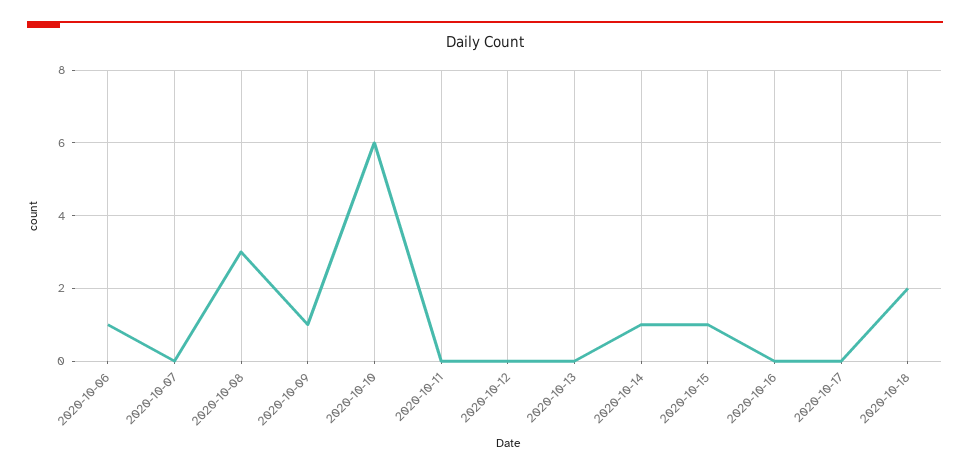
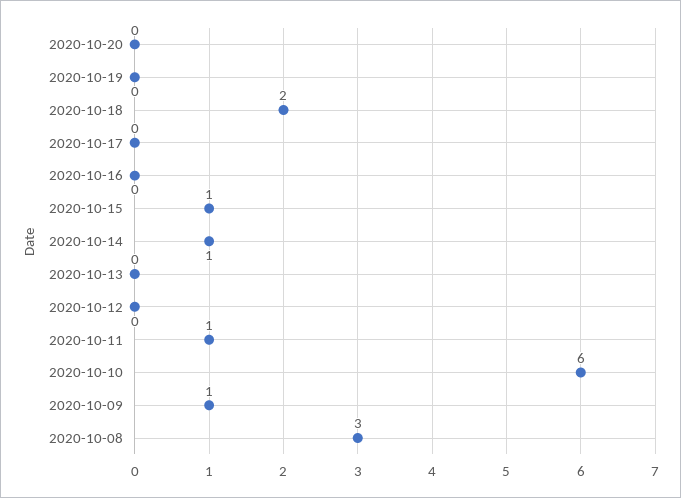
2020-10-06: 1 -> none
2020-10-07: 0 -> none
2020-10-11: 0 -> 1
2020-10-20: none -> 0
2020-10-19: none -> 0

